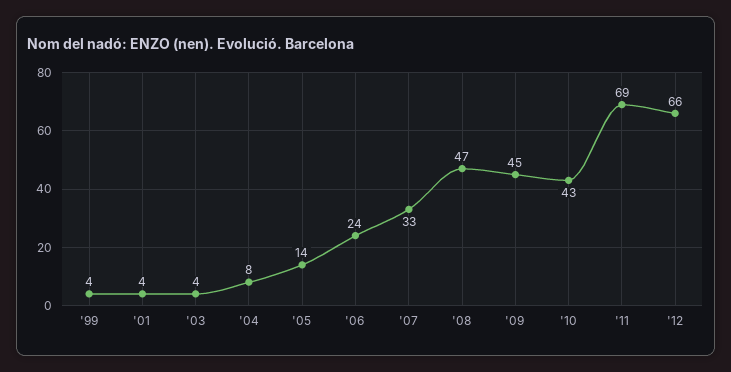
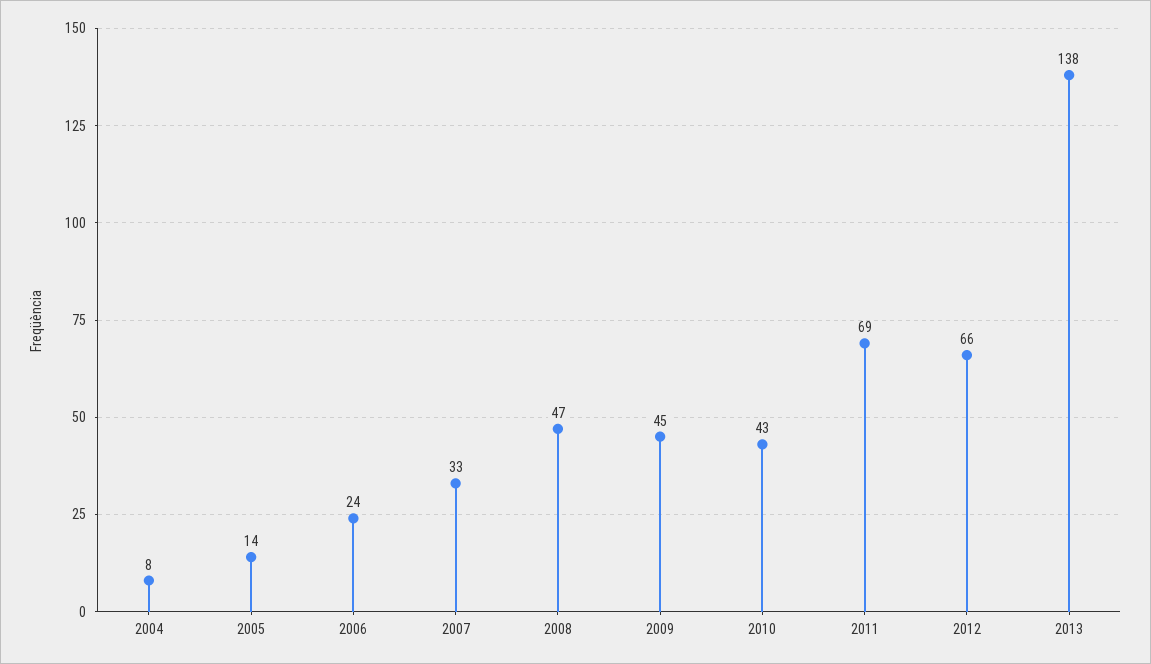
'99: 4 -> none
'01: 4 -> none
'03: 4 -> none
2013: none -> 138

